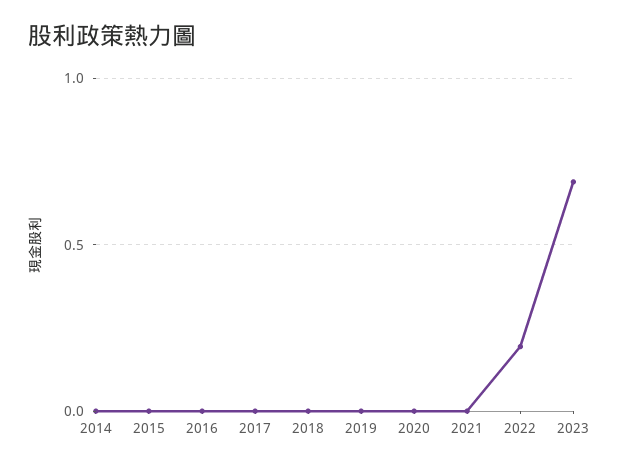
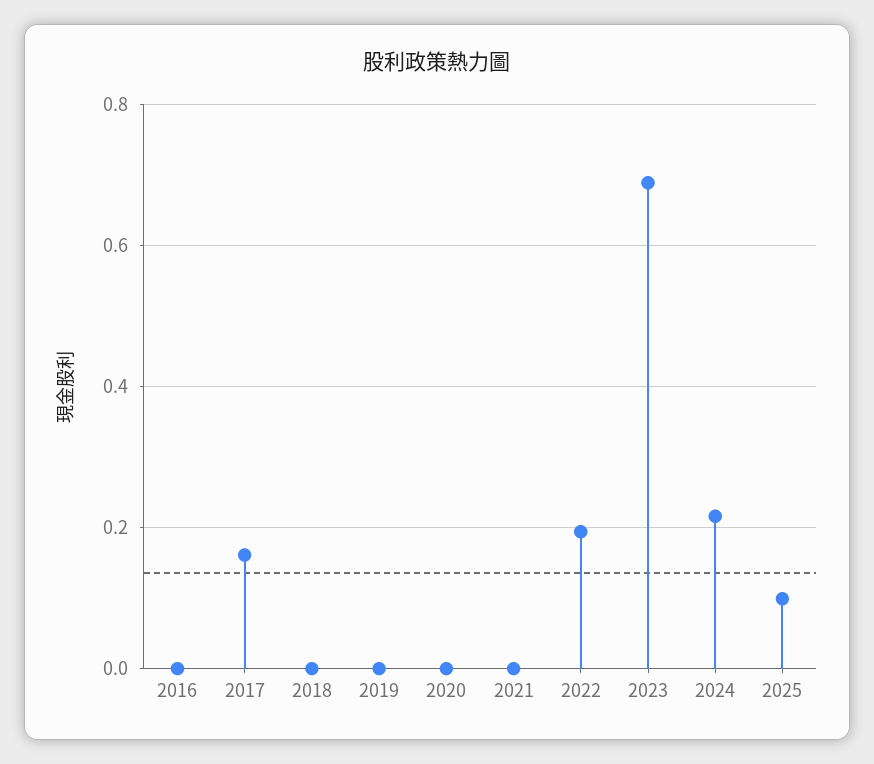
2014: 0 -> none
2015: 0 -> none
2017: 0 -> 0.16
2024: none -> 0.22
2025: none -> 0.1

